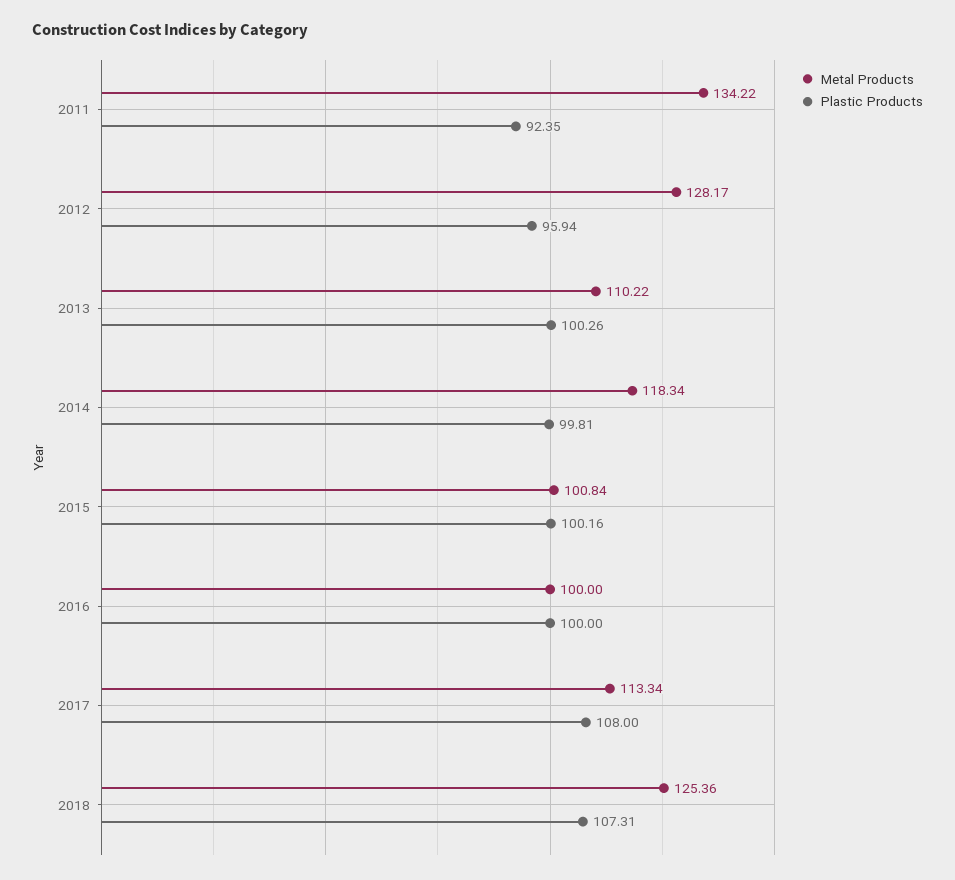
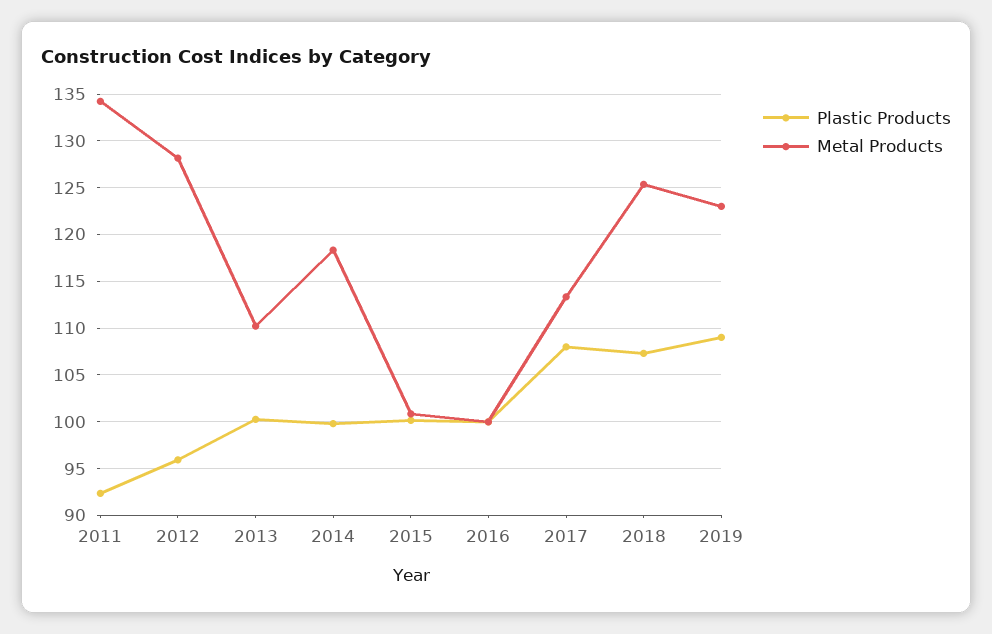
Plastic Products, 2019: none -> 109
Metal Products, 2019: none -> 123

